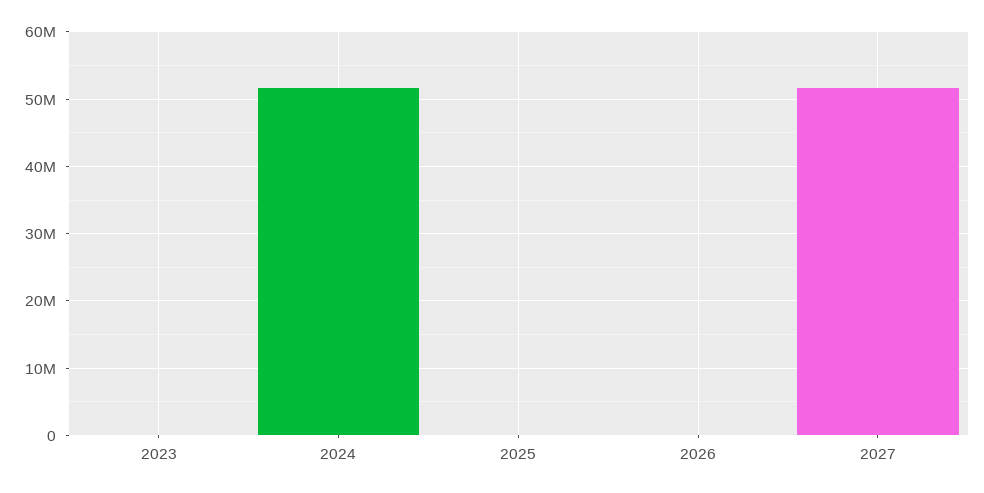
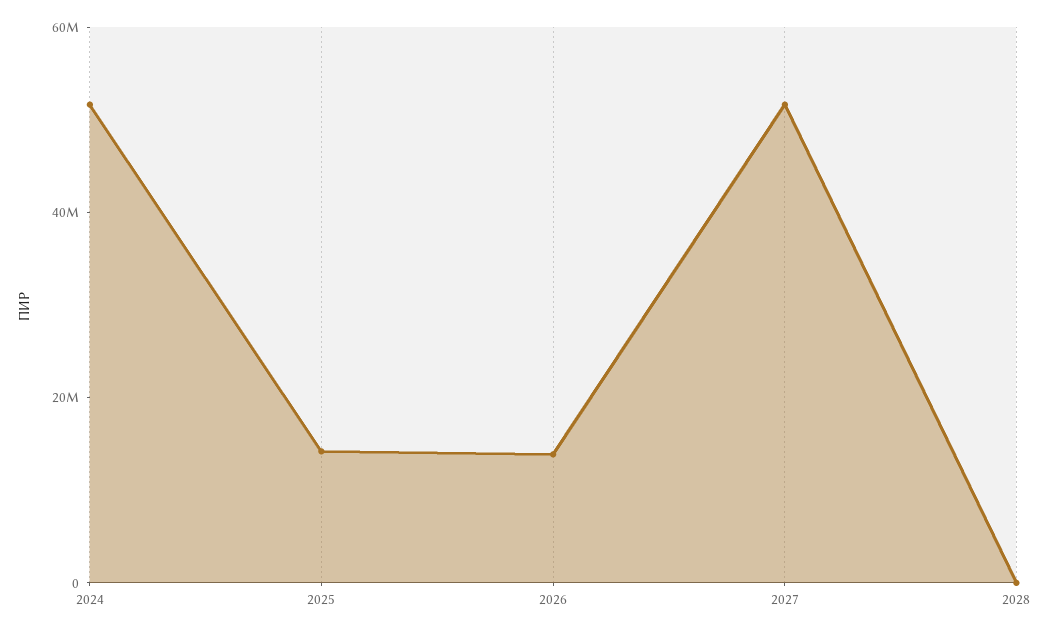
2023: 0 -> none
2025: 0 -> 15000000
2026: 0 -> 15000000
2028: none -> 0

